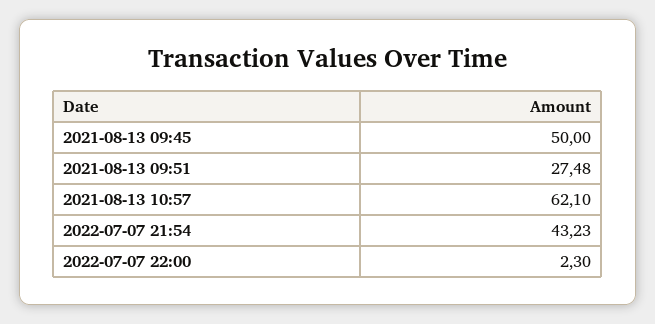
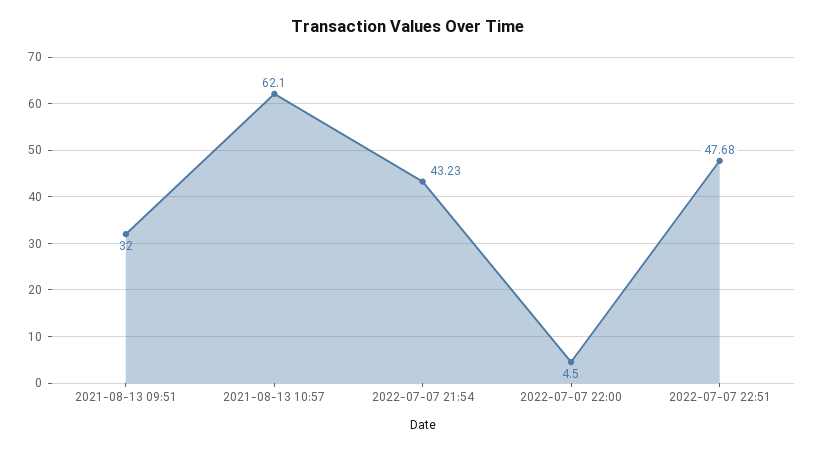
2021-08-13 09:45: 50 -> none
2021-08-13 09:51: 27.48 -> 32
2022-07-07 22:00: 2.3 -> 4.5
2022-07-07 22:51: none -> 47.68

